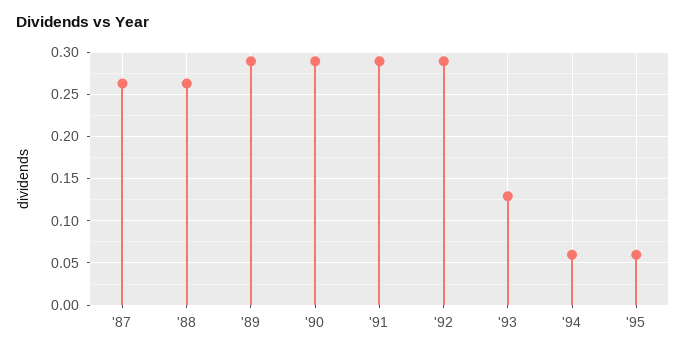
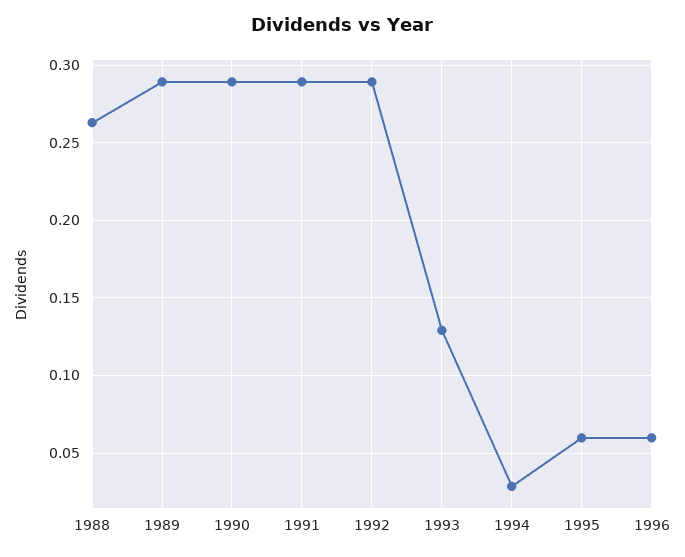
'87: 0.26 -> none
'94: 0.06 -> 0.03
1996: none -> 0.06

